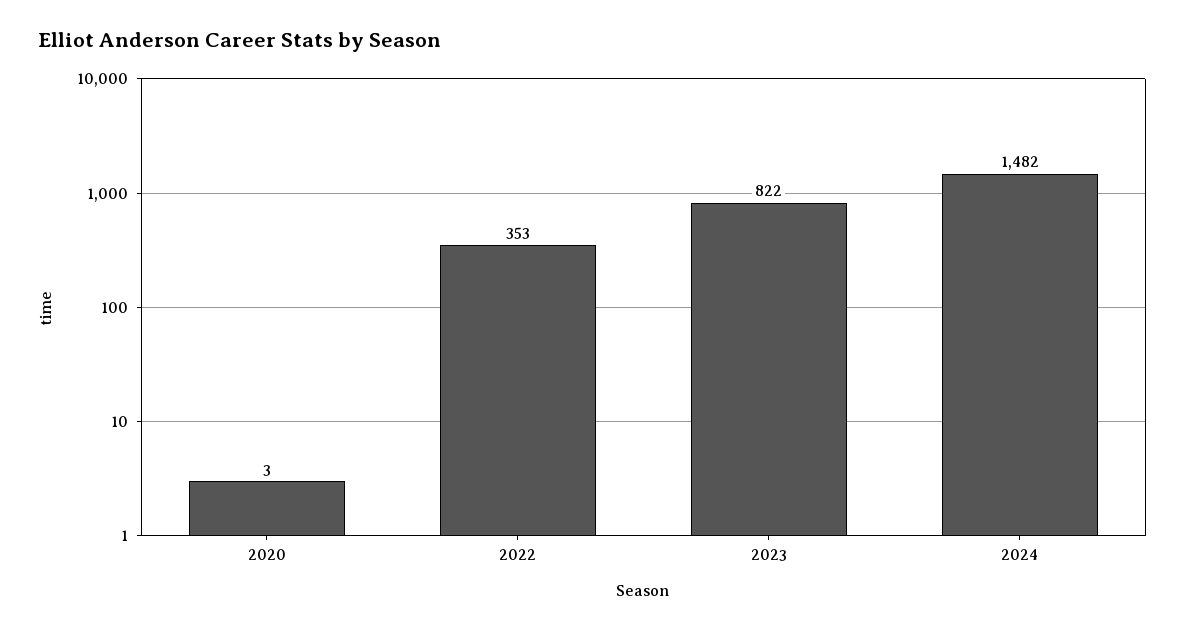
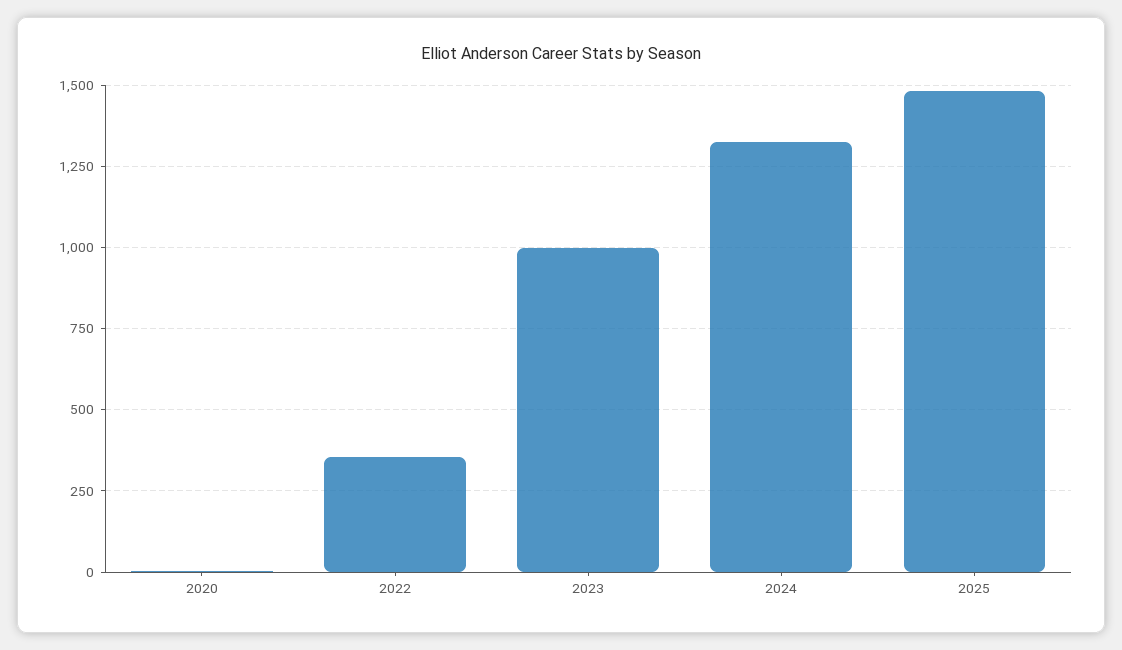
2023: 822 -> 1000
2024: 1482 -> 1325
2025: none -> 1475

